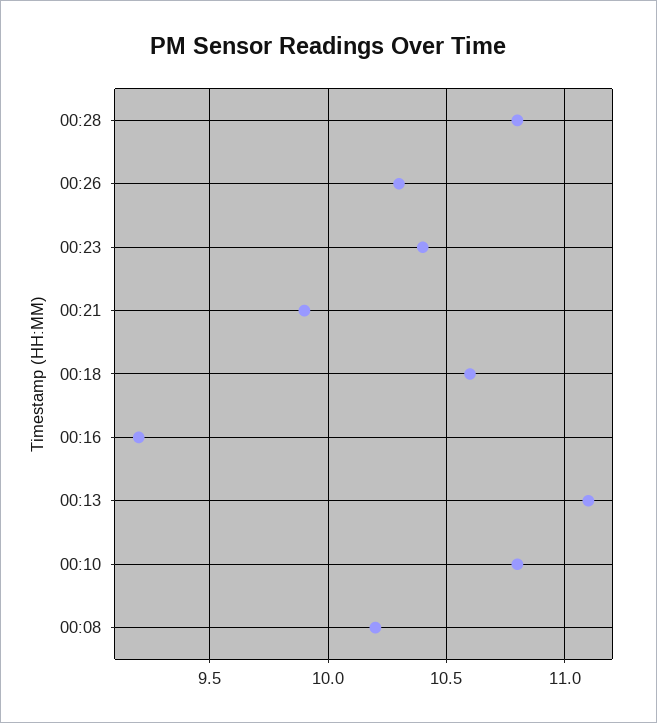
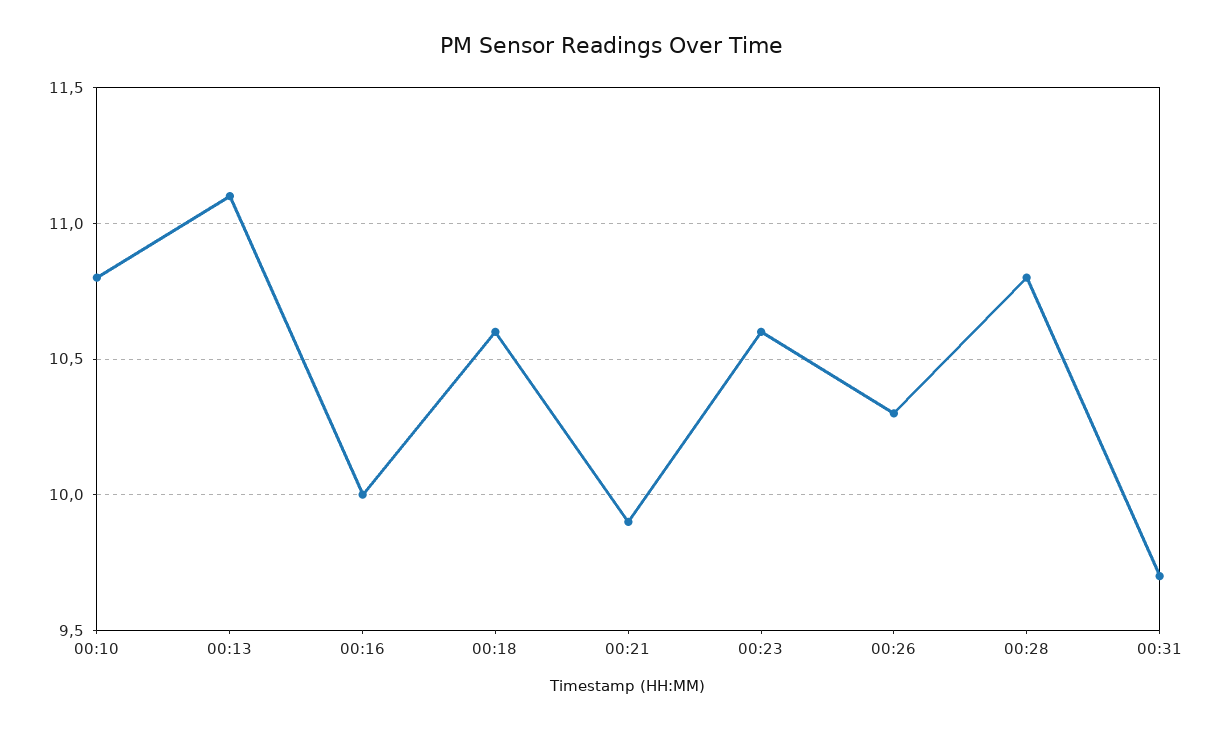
00:23: 10.4 -> 10.6
00:16: 9.2 -> 10
00:08: 10.2 -> none
00:31: none -> 9.7

